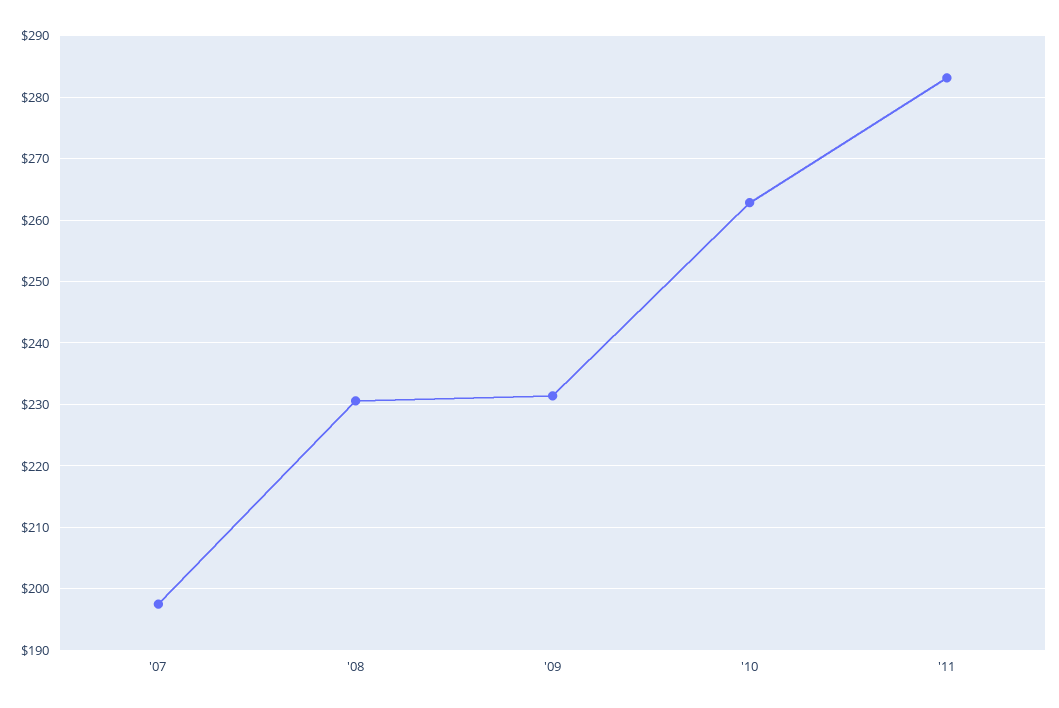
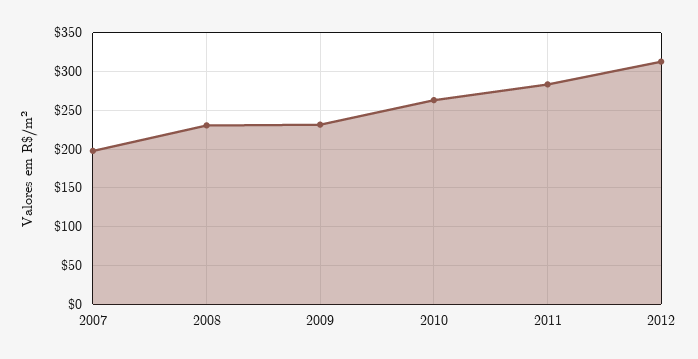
2012: none -> 310

